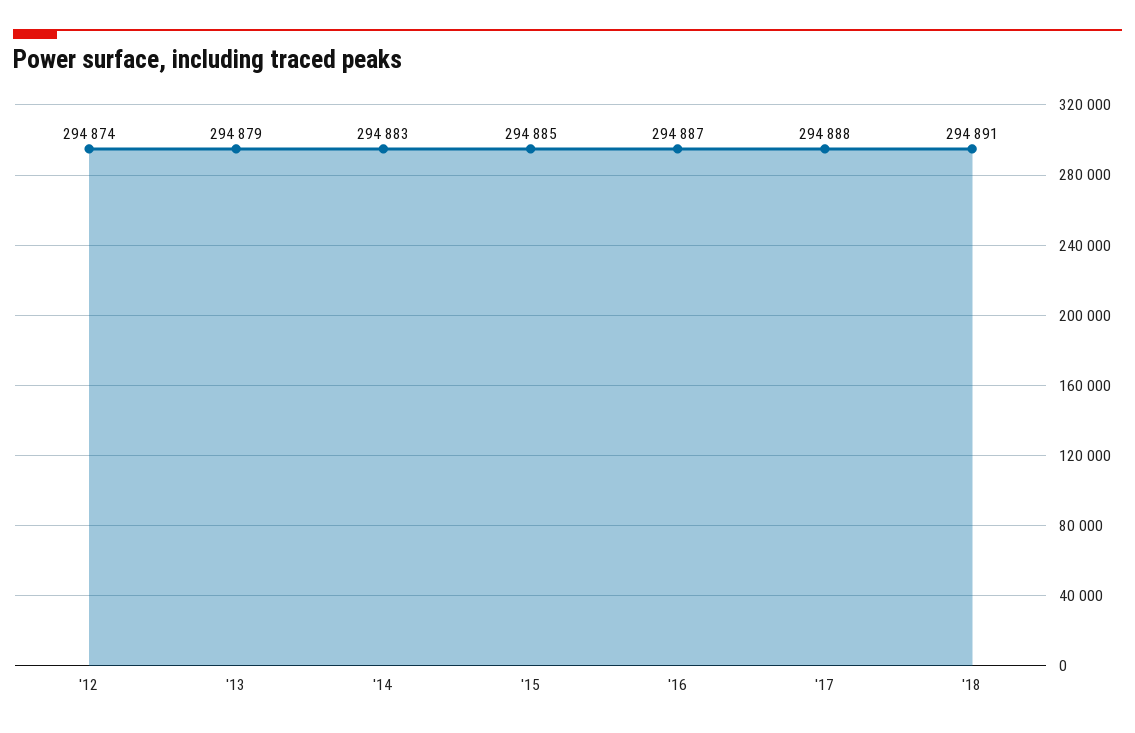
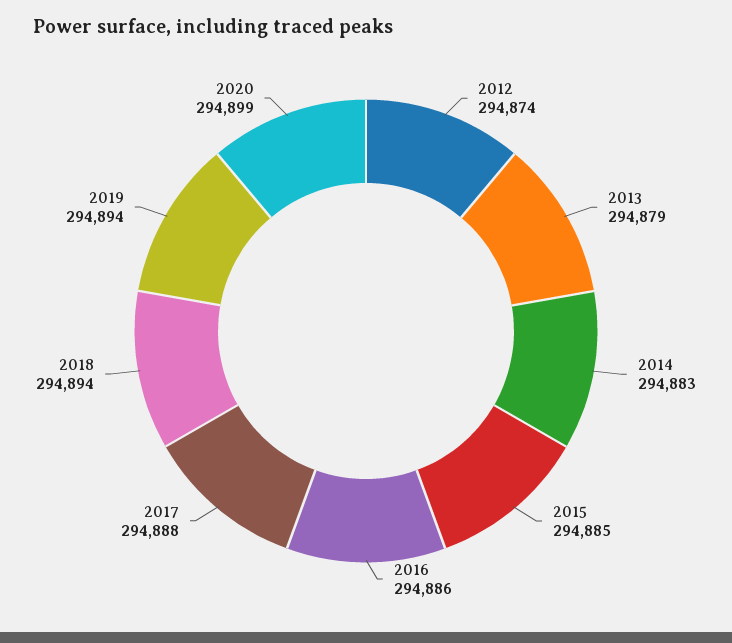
'16: 294887 -> 294886
'18: 294891 -> 294894
2019: none -> 294894
2020: none -> 294899

